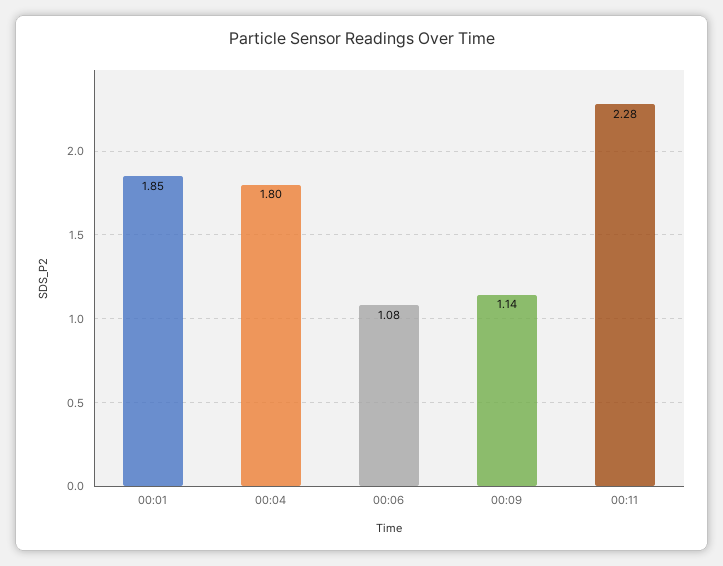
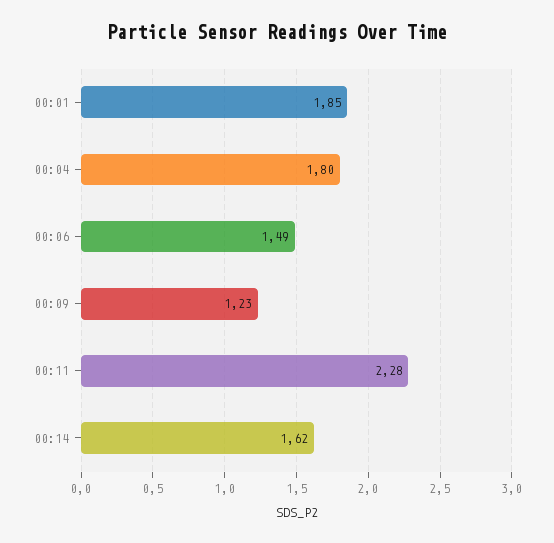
00:06: 1.08 -> 1.49
00:09: 1.14 -> 1.23
00:14: none -> 1.62

